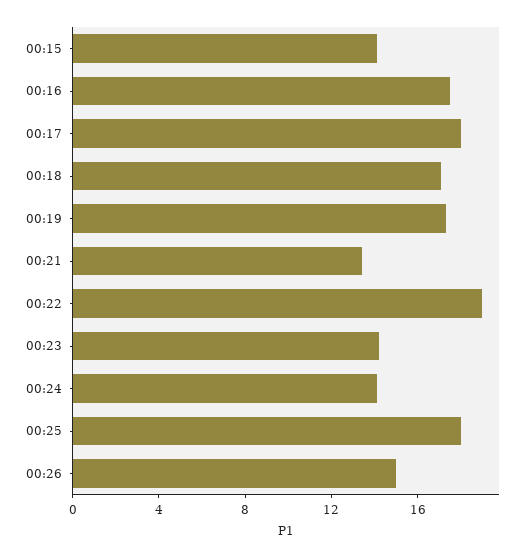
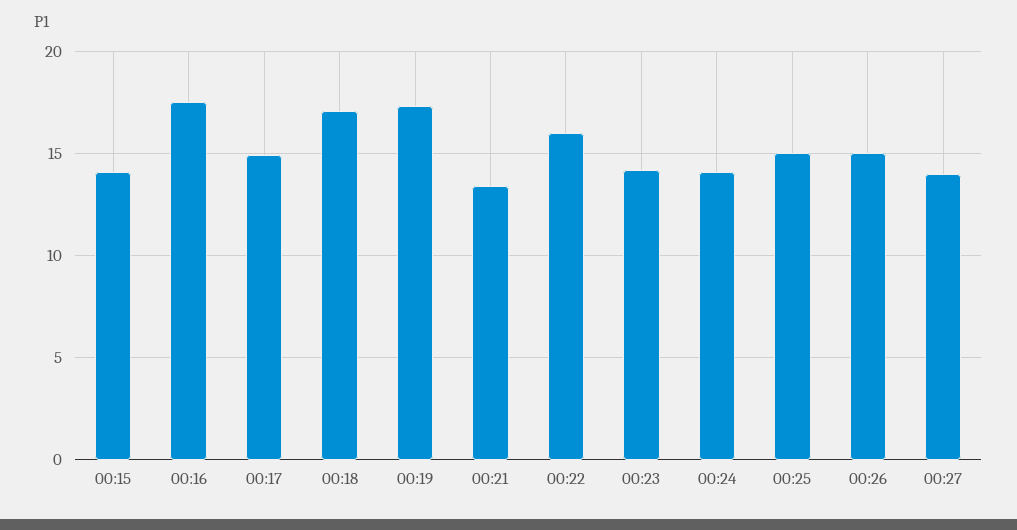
00:17: 18 -> 15
00:22: 19 -> 16
00:25: 18 -> 15
00:27: none -> 14

